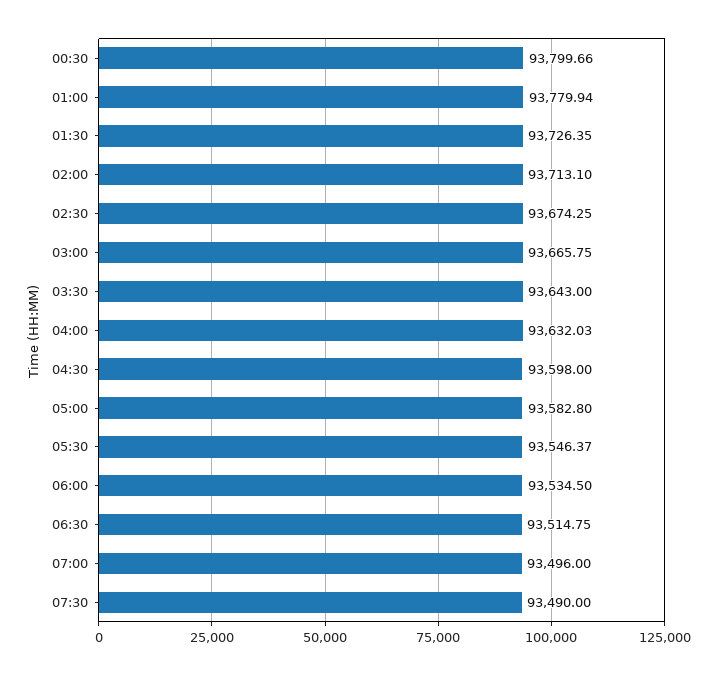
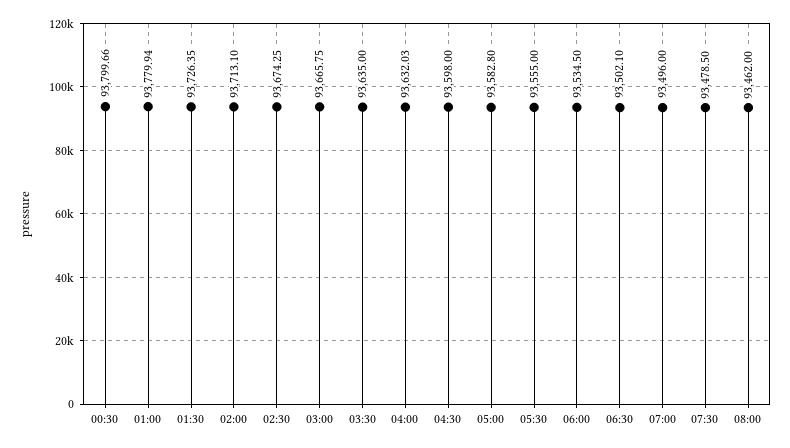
03:30: 93643 -> 93635
05:30: 93546.37 -> 93555
06:30: 93514.75 -> 93502.1
07:30: 93490 -> 93478.5
08:00: none -> 93462

